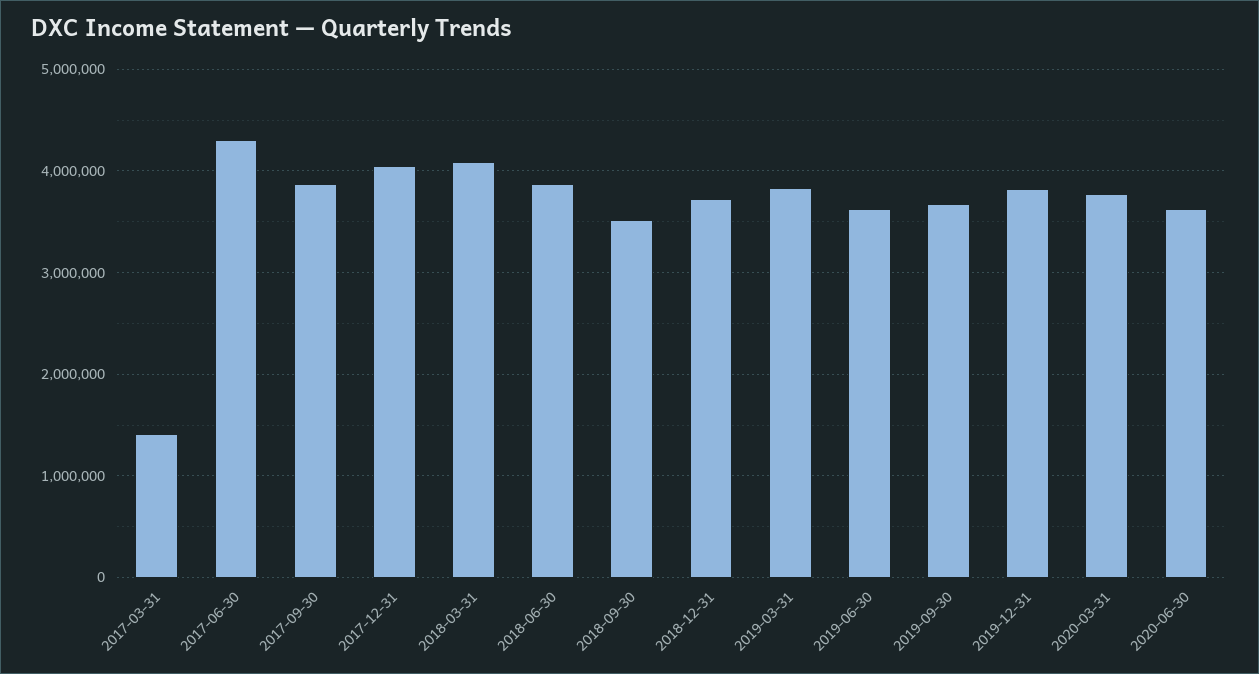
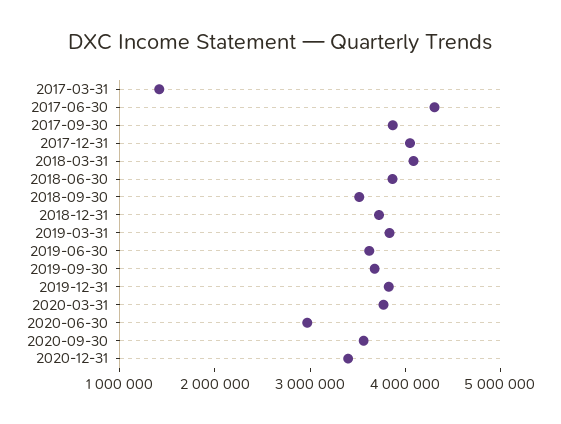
2020-06-30: 3600000 -> 3000000
2020-09-30: none -> 3600000
2020-12-31: none -> 3400000

